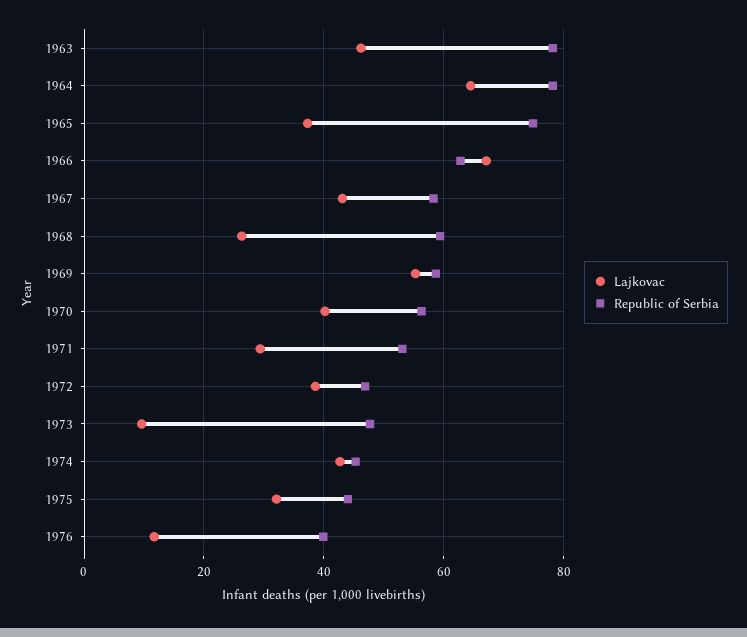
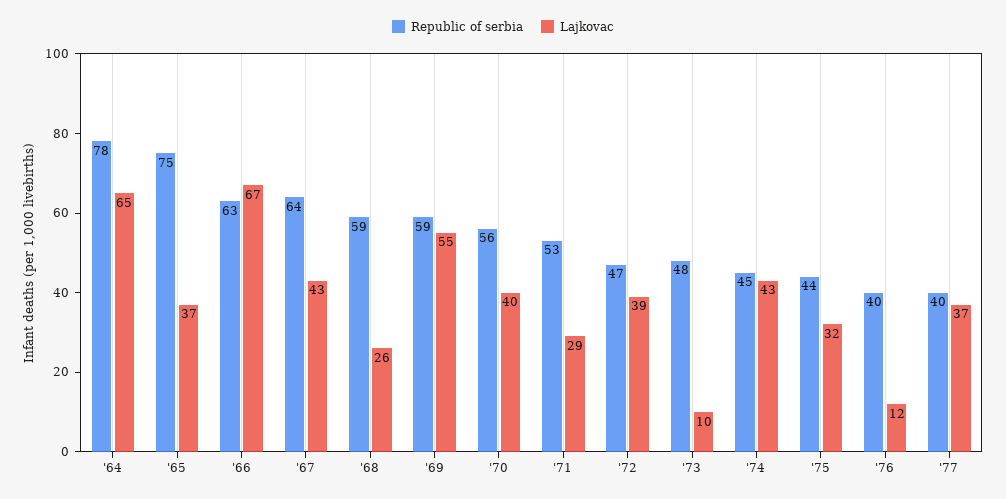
Lajkovac, 1963: 46 -> none
Republic of Serbia, 1963: 78 -> none
Republic of Serbia, 1967: 58 -> 64
Republic of Serbia, '77: none -> 40
Lajkovac, '77: none -> 37

